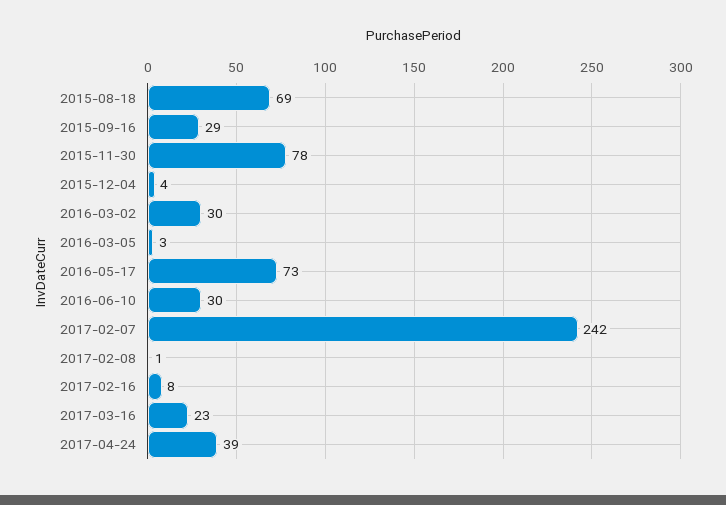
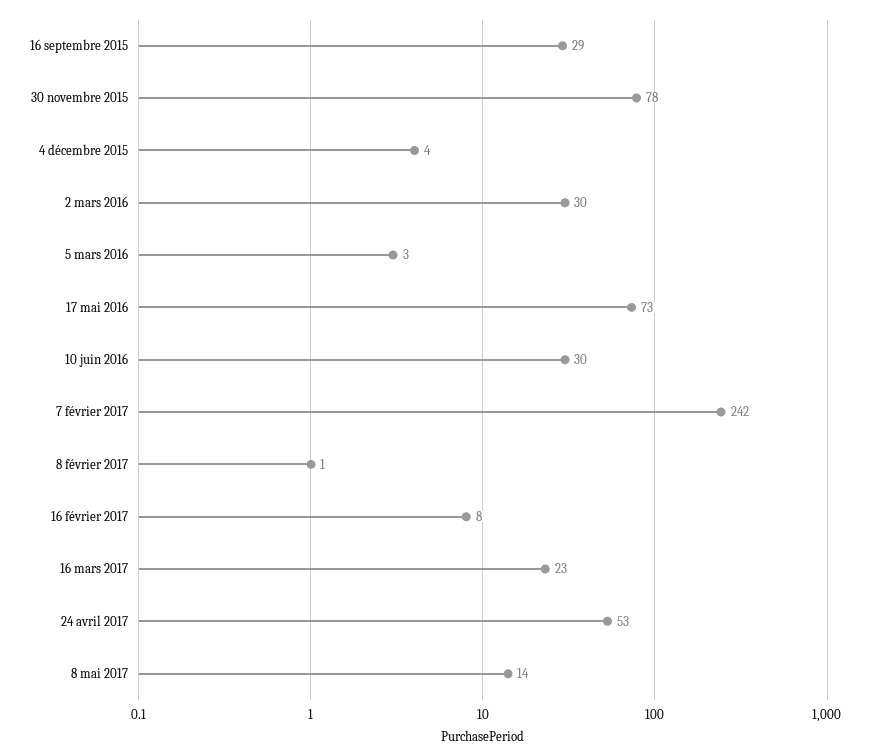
2015-08-18: 69 -> none
2017-04-24: 39 -> 53
8 mai 2017: none -> 14

